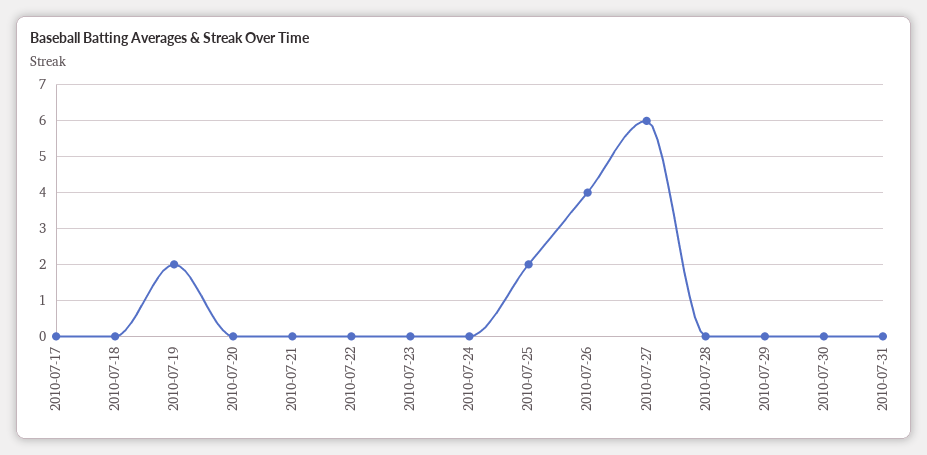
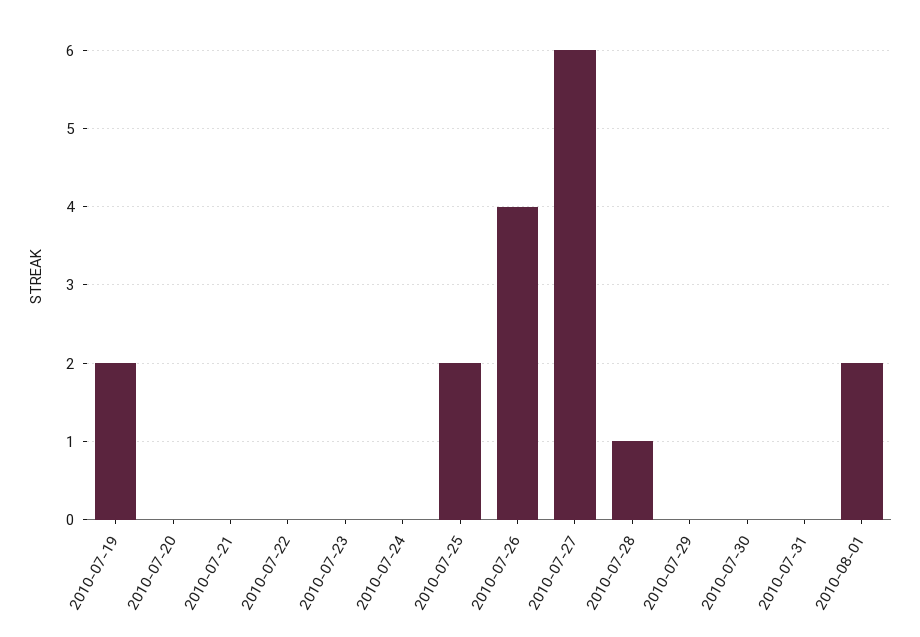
2010-07-17: 0 -> none
2010-07-18: 0 -> none
2010-07-28: 0 -> 1
2010-08-01: none -> 2

